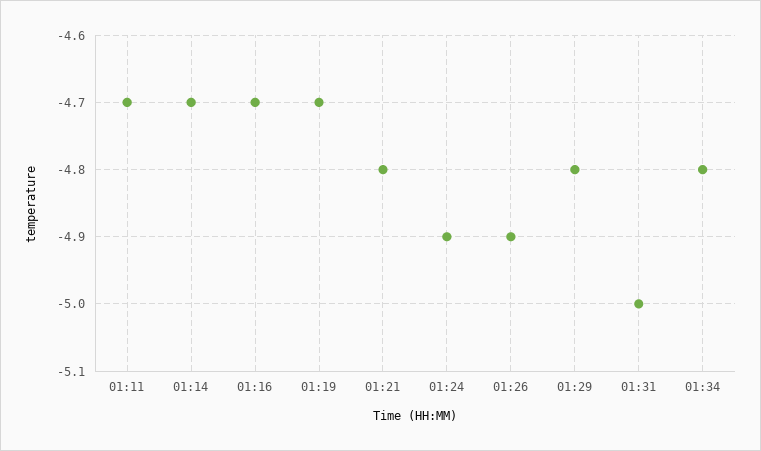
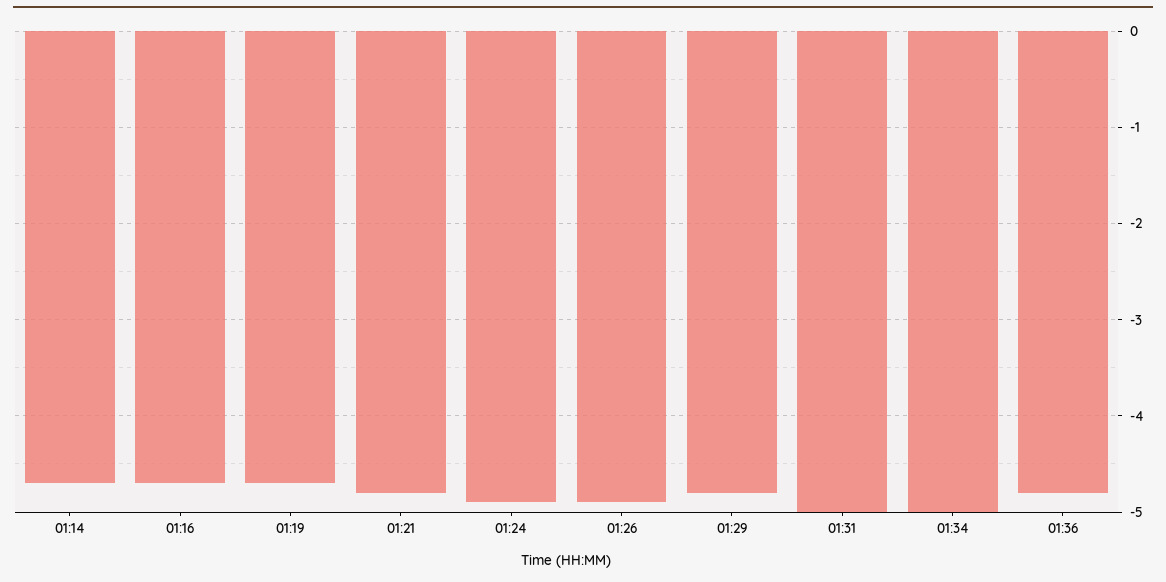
01:11: -4.7 -> none
01:34: -4.8 -> -5
01:36: none -> -4.8

